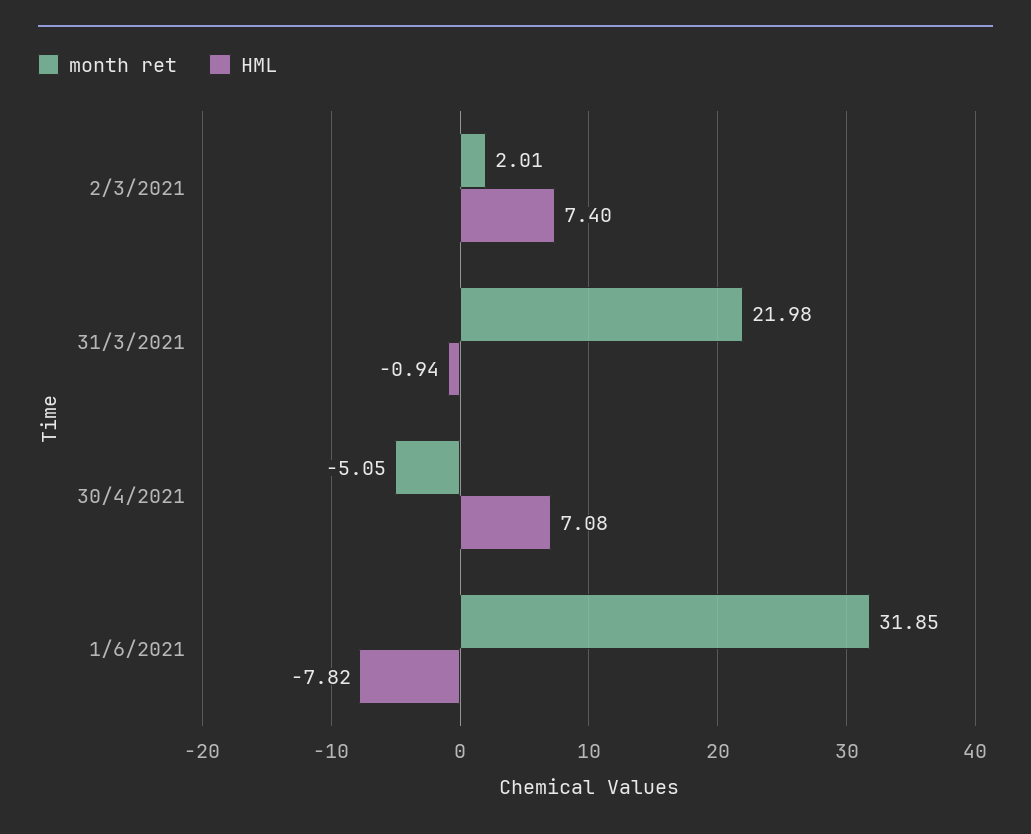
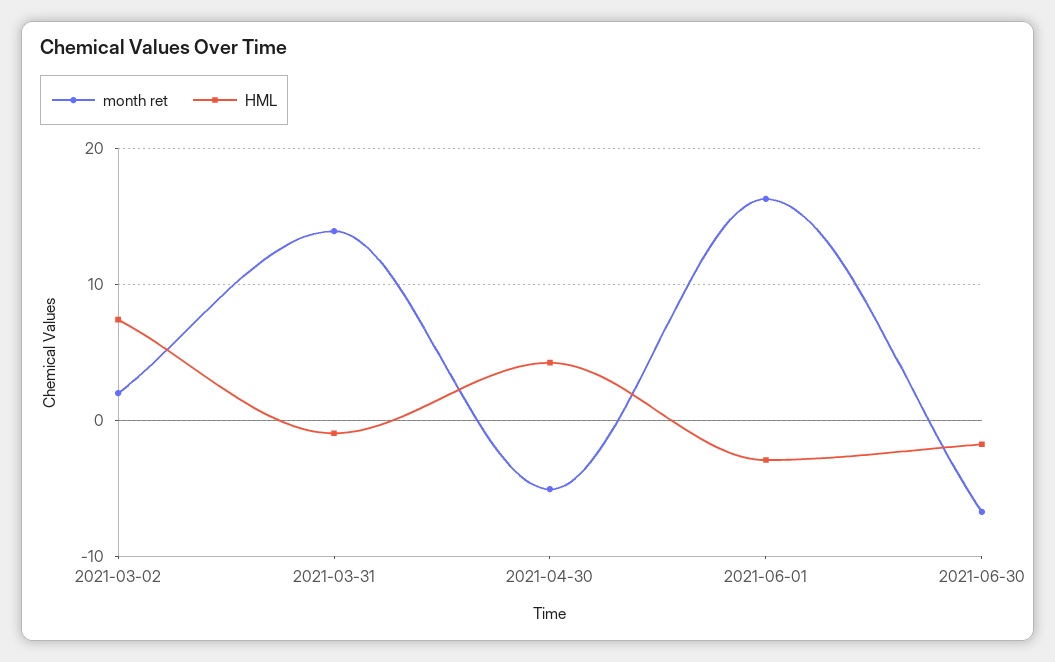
month ret, 31/3/2021: 21.98 -> 14
HML, 30/4/2021: 7.08 -> 4
month ret, 1/6/2021: 31.85 -> 16
HML, 1/6/2021: -7.82 -> -3
month ret, 2021-06-30: none -> -7
HML, 2021-06-30: none -> -2

